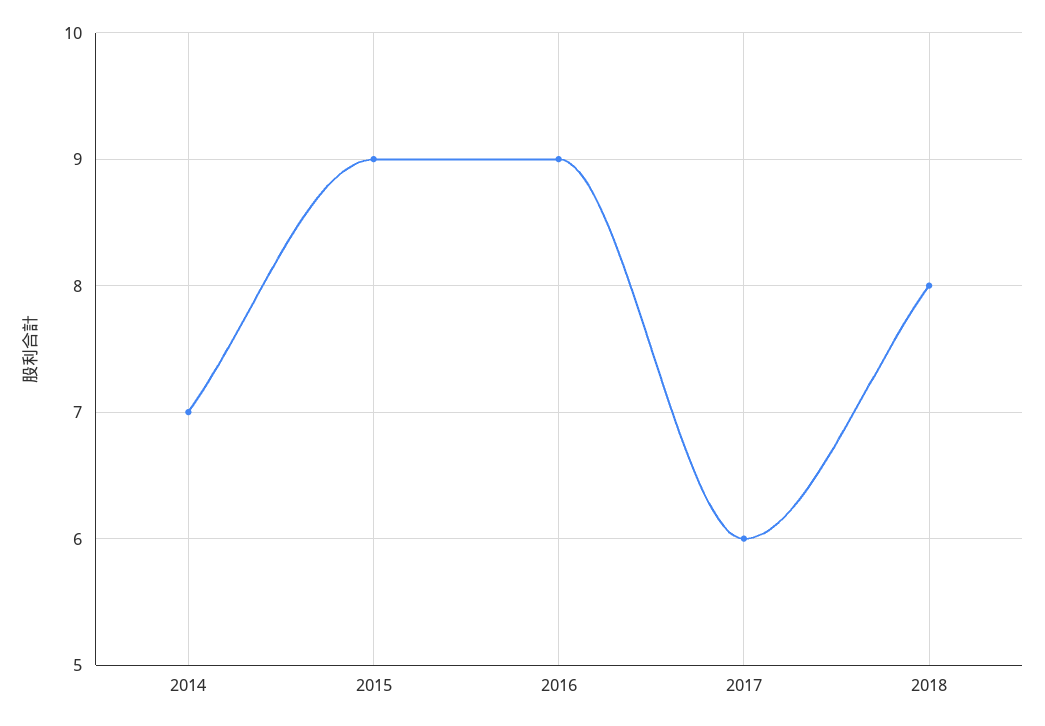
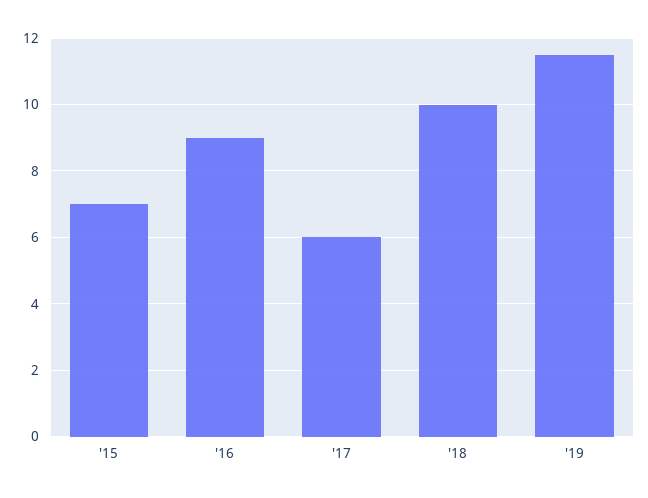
2014: 7 -> none
2015: 9 -> 7
2018: 8 -> 10
'19: none -> 11.5

